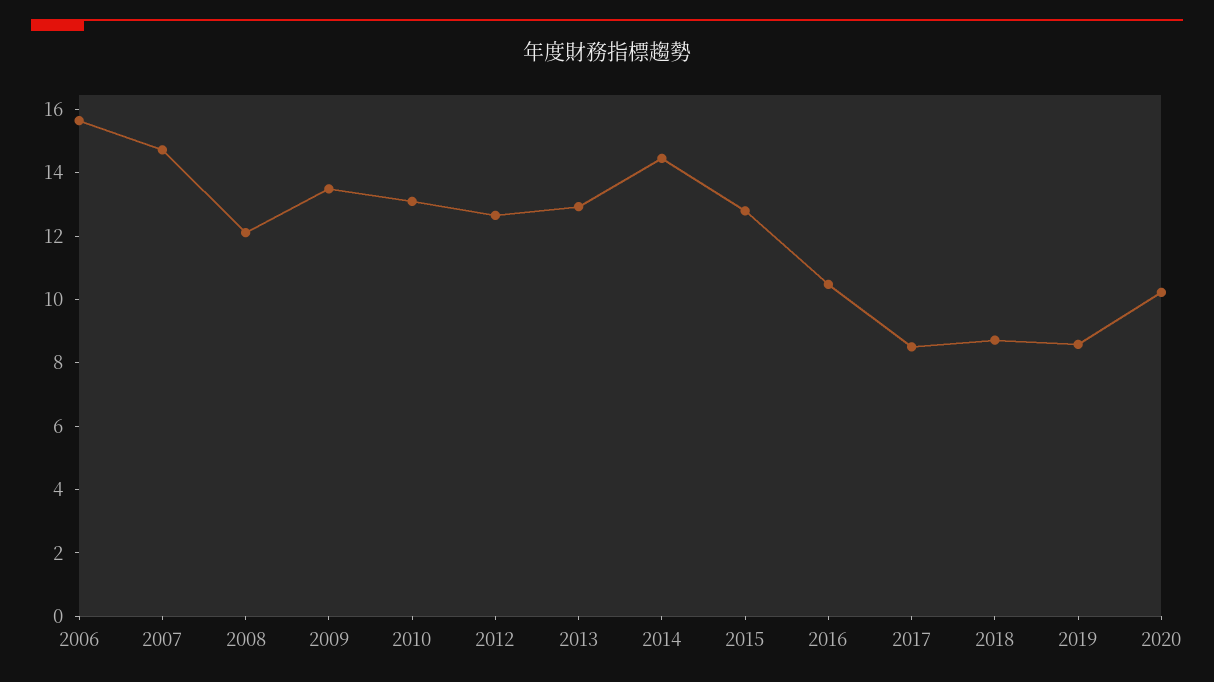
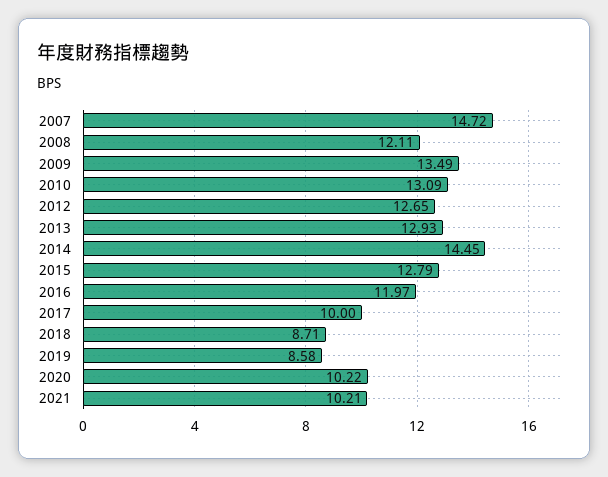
2006: 15.5 -> none
2016: 10.5 -> 11.97
2017: 8.5 -> 10
2021: none -> 10.21

